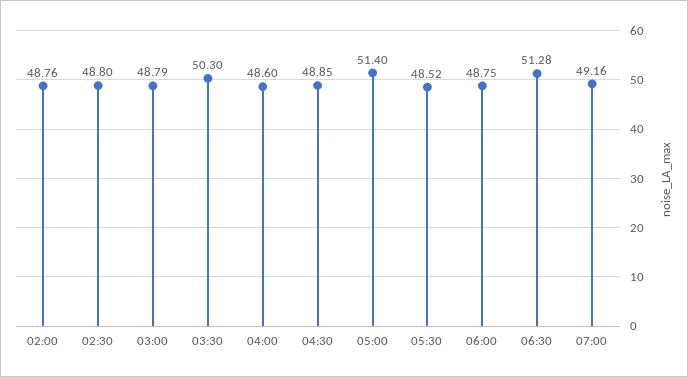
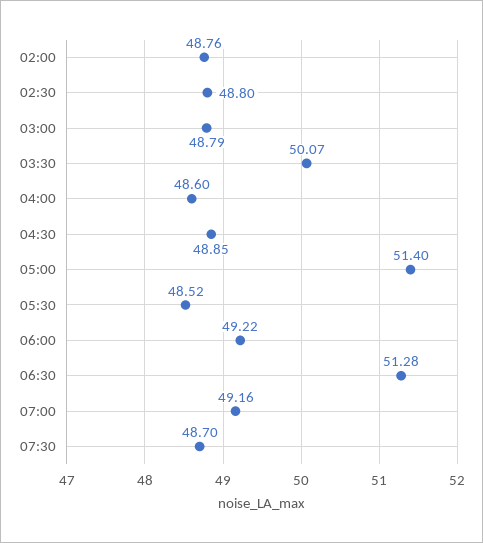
03:30: 50.3 -> 50.07
06:00: 48.75 -> 49.22
07:30: none -> 48.7

